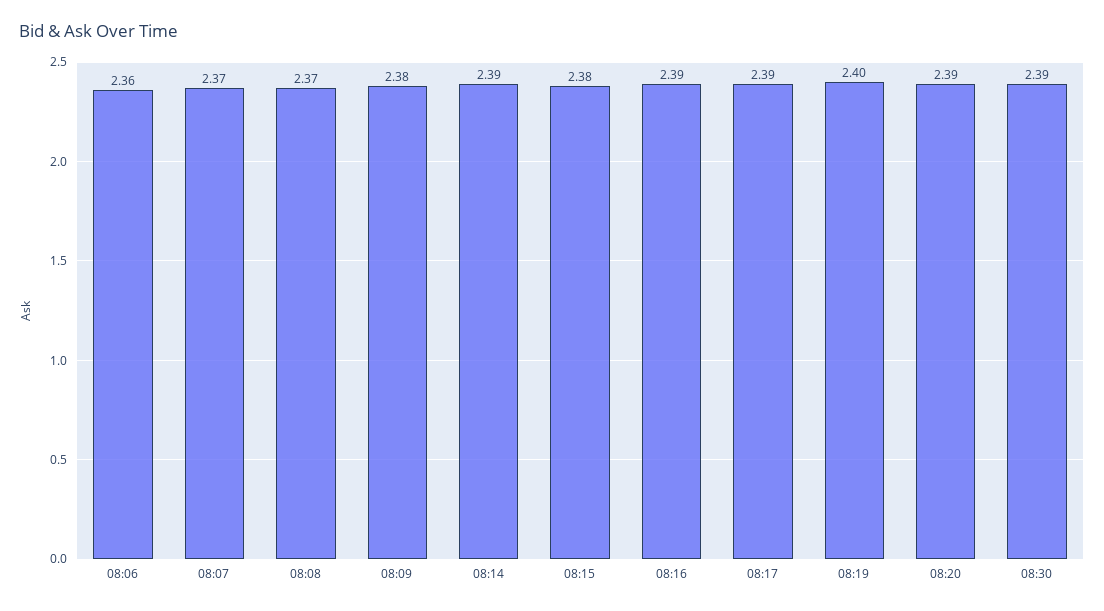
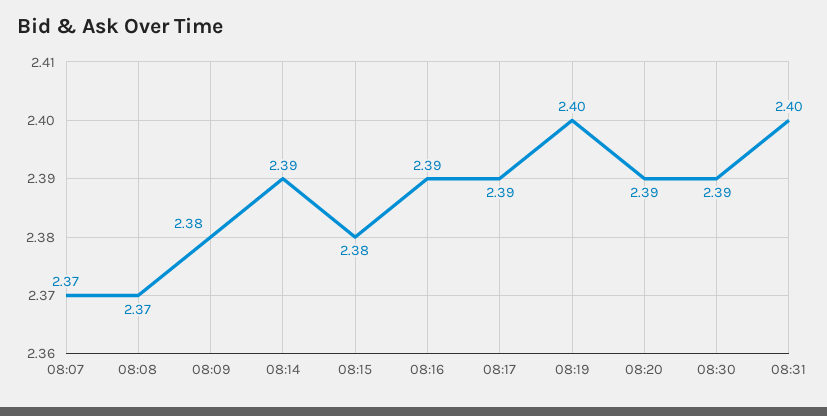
08:06: 2.36 -> none
08:31: none -> 2.4

